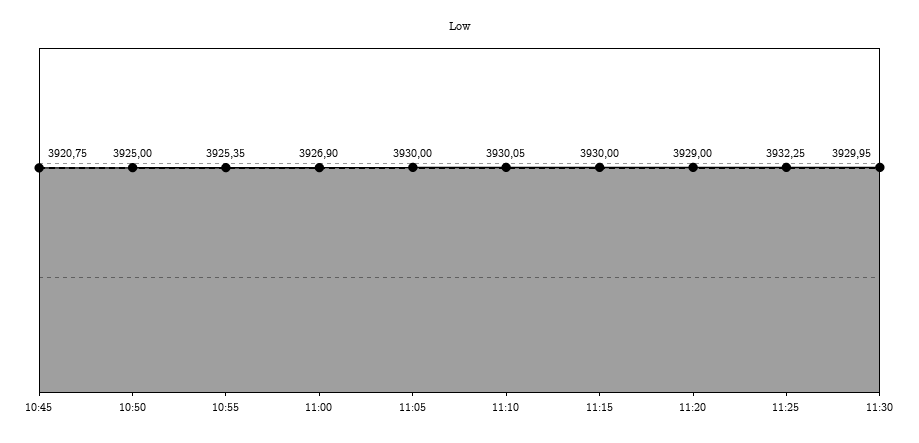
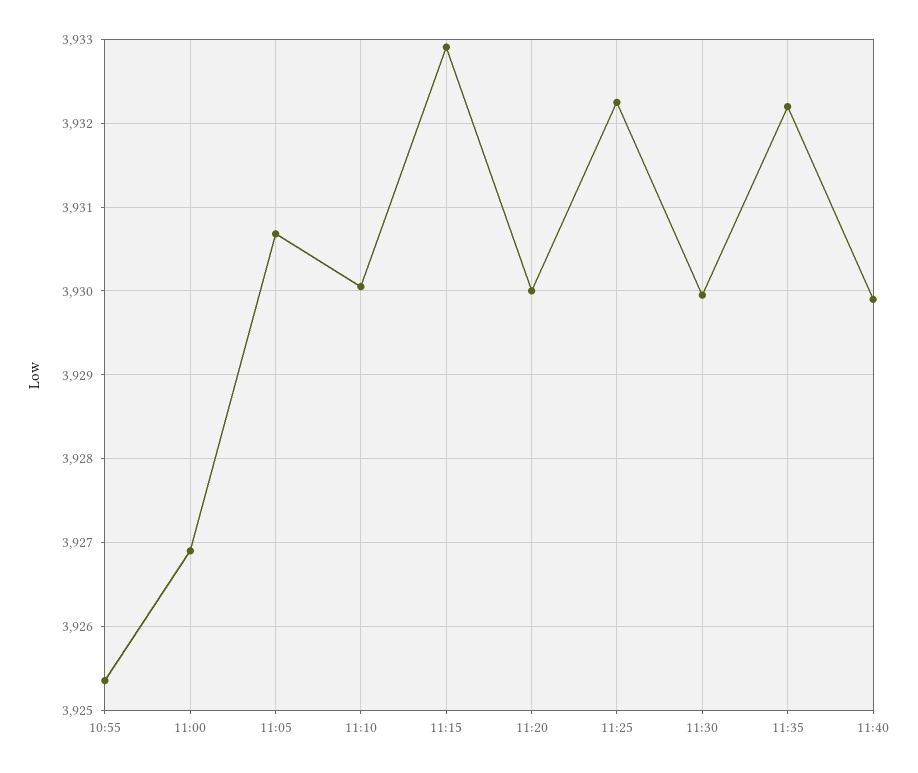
10:45: 3920.75 -> none
10:50: 3925 -> none
11:05: 3930 -> 3930.7
11:15: 3930 -> 3932.9
11:20: 3929 -> 3930
11:35: none -> 3932.2
11:40: none -> 3929.9

